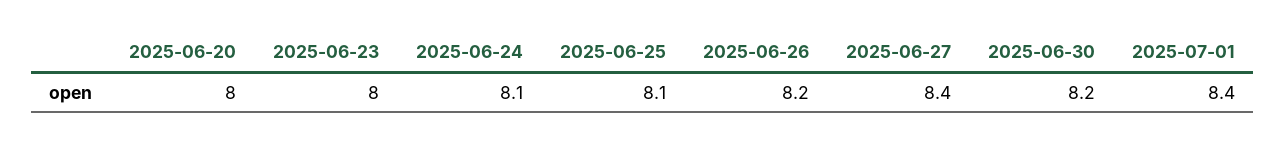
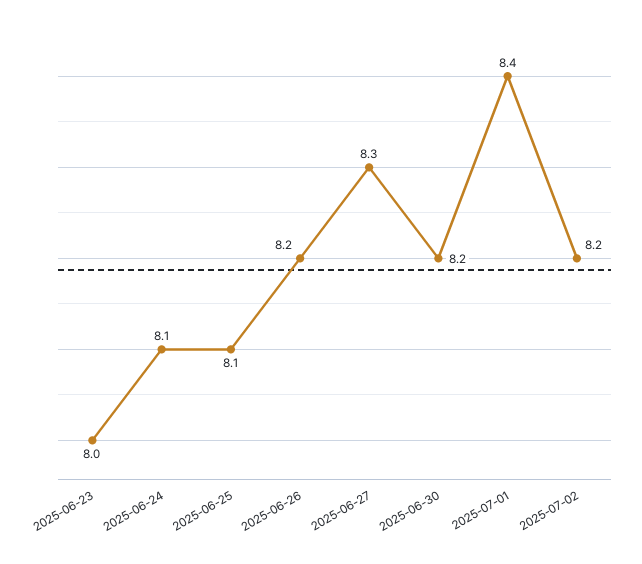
2025-06-20: 8 -> none
2025-06-27: 8.4 -> 8.3
2025-07-02: none -> 8.2

